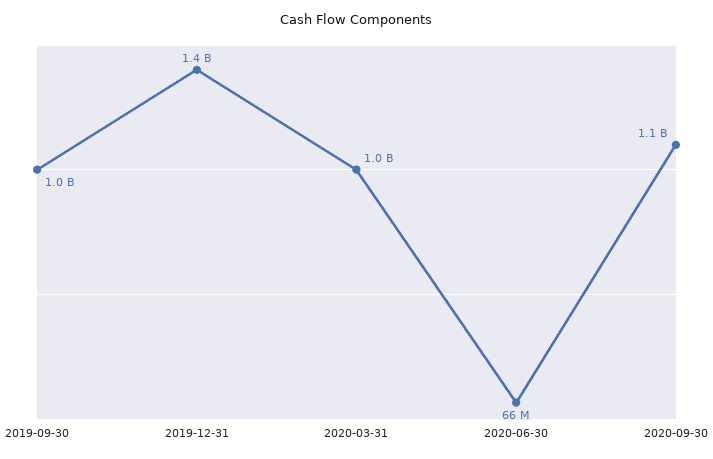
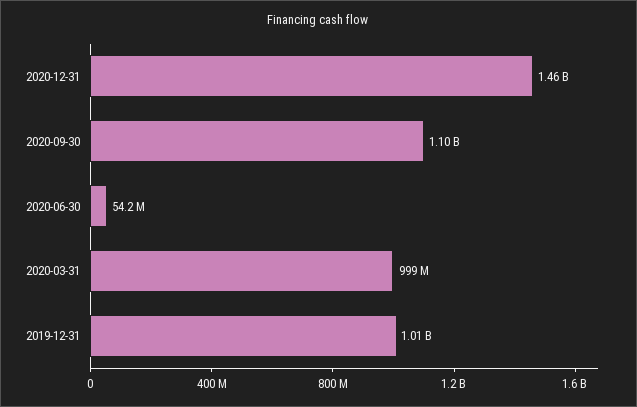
2019-09-30: 1000000000 -> none
2019-12-31: 1400000000 -> 1010000000
2020-06-30: 66000000 -> 54200000
2020-12-31: none -> 1460000000

